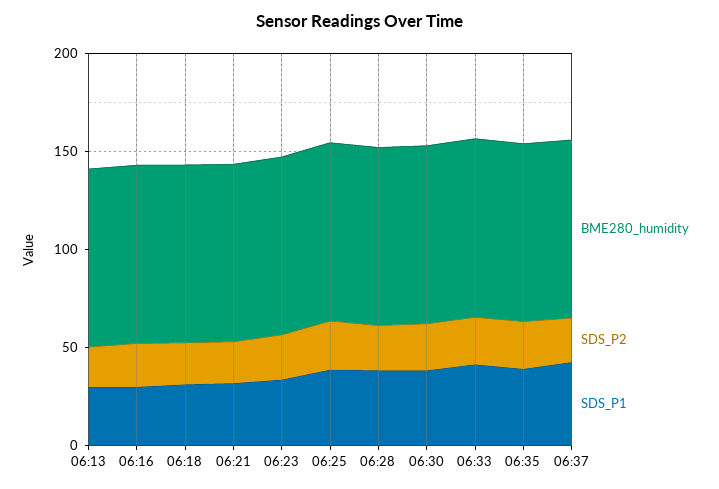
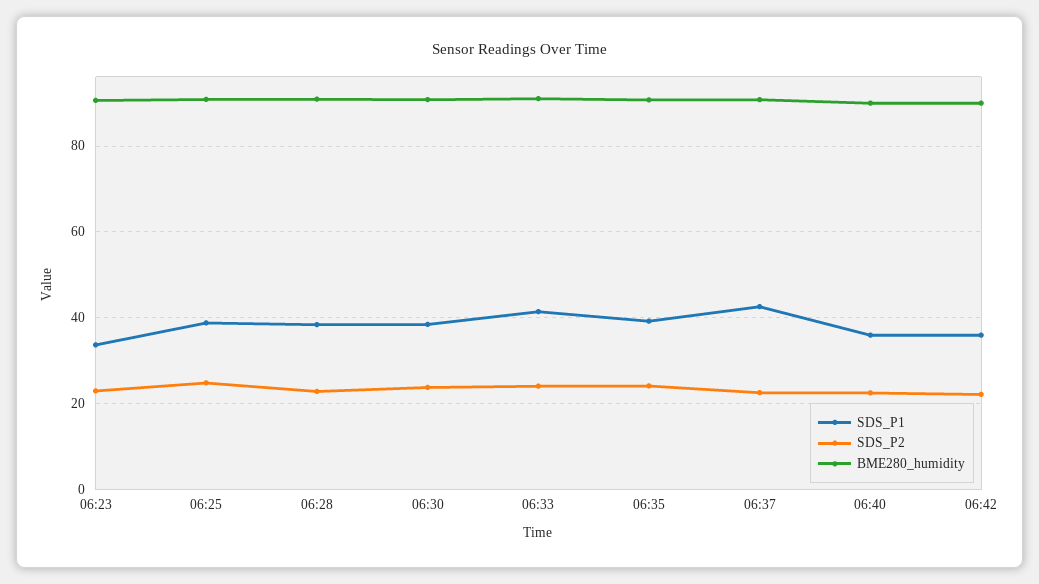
BME280_humidity, 06:13: 90 -> none
SDS_P2, 06:13: 20 -> none
SDS_P1, 06:13: 30 -> none
BME280_humidity, 06:16: 90 -> none
SDS_P2, 06:16: 20 -> none
SDS_P1, 06:16: 30 -> none
BME280_humidity, 06:18: 90 -> none
SDS_P2, 06:18: 20 -> none
SDS_P1, 06:18: 30 -> none
BME280_humidity, 06:21: 90 -> none
SDS_P2, 06:21: 20 -> none
SDS_P1, 06:21: 30 -> none
SDS_P1, 06:40: none -> 36
SDS_P2, 06:40: none -> 22
BME280_humidity, 06:40: none -> 90
SDS_P1, 06:42: none -> 36
SDS_P2, 06:42: none -> 22
BME280_humidity, 06:42: none -> 90

